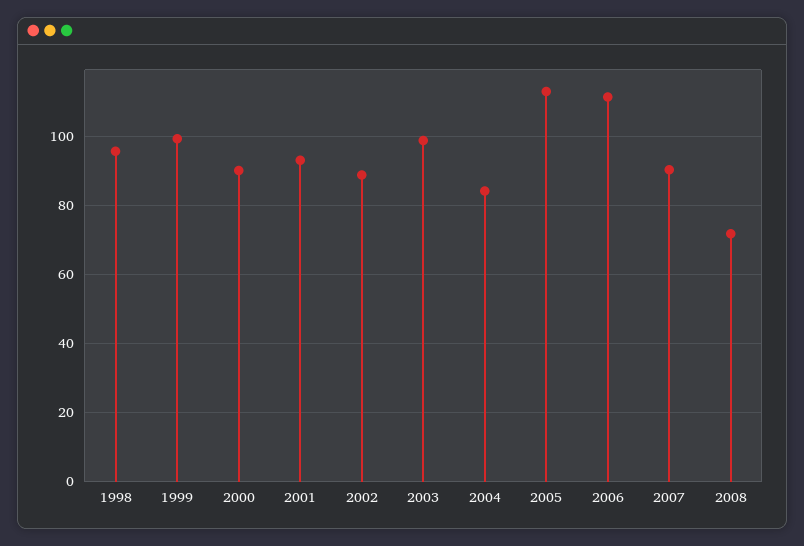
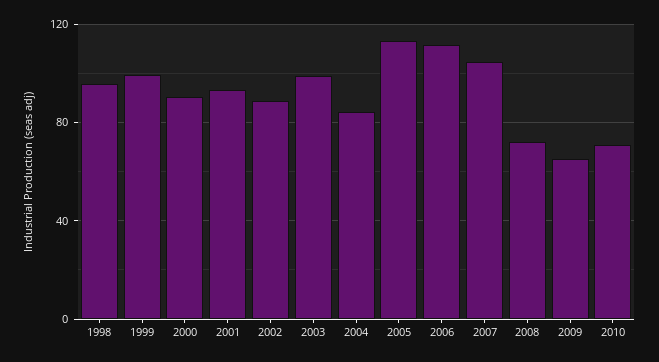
2007: 90 -> 105
2009: none -> 65
2010: none -> 70

